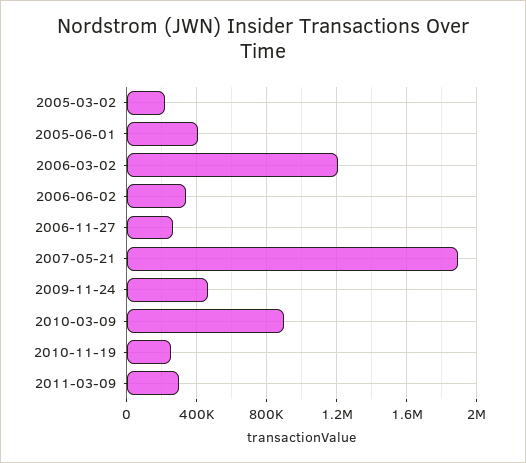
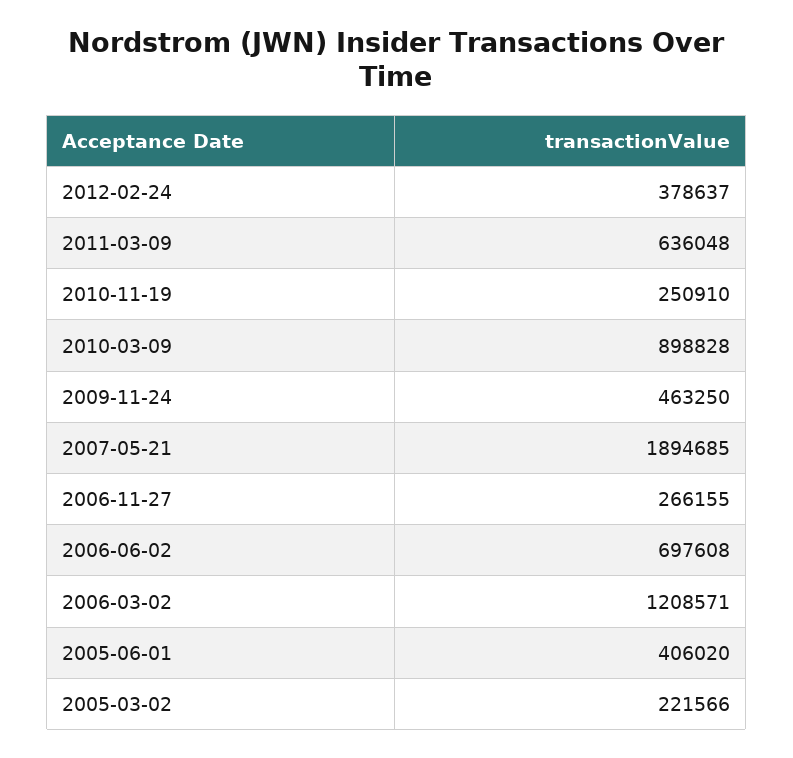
2006-06-02: 350000 -> 697608
2011-03-09: 300000 -> 636048
2012-02-24: none -> 378637

